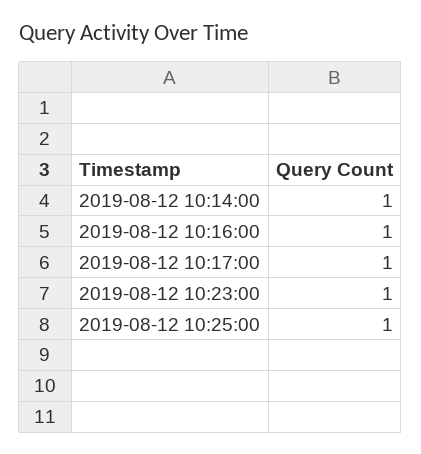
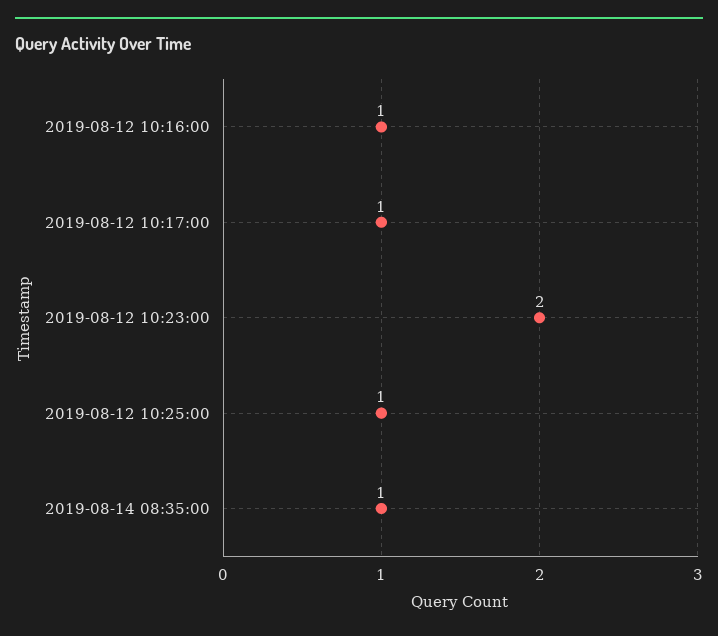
2019-08-12 10:14:00: 1 -> none
2019-08-12 10:23:00: 1 -> 2
2019-08-14 08:35:00: none -> 1

